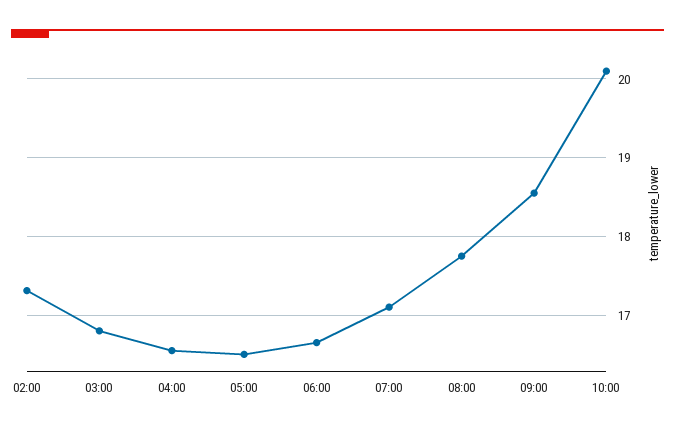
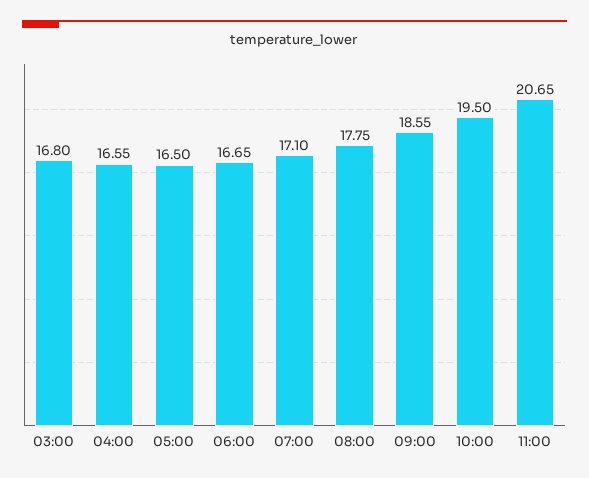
02:00: 17.3 -> none
10:00: 20.1 -> 19.5
11:00: none -> 20.65

